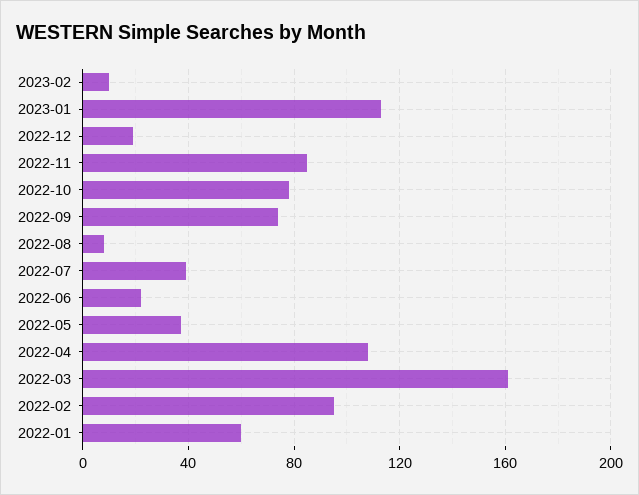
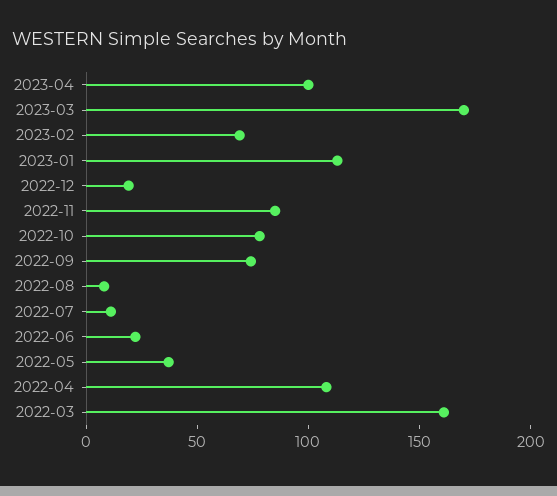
2023-02: 10 -> 70
2022-07: 40 -> 10
2022-02: 95 -> none
2022-01: 60 -> none
2023-04: none -> 100
2023-03: none -> 170

